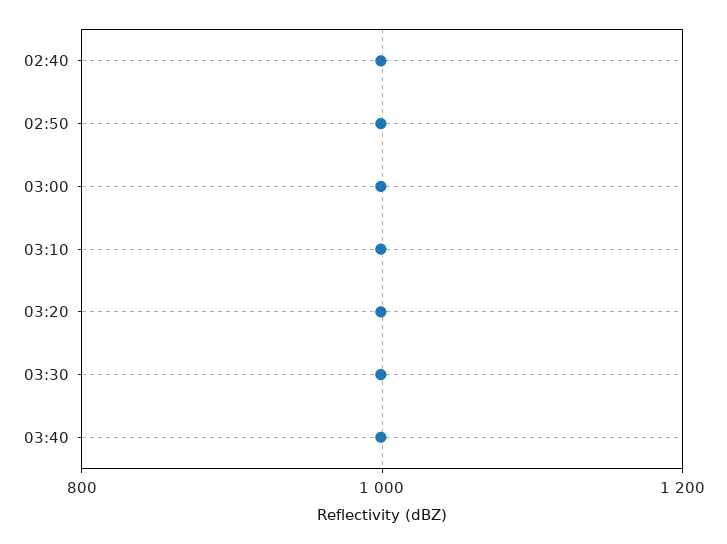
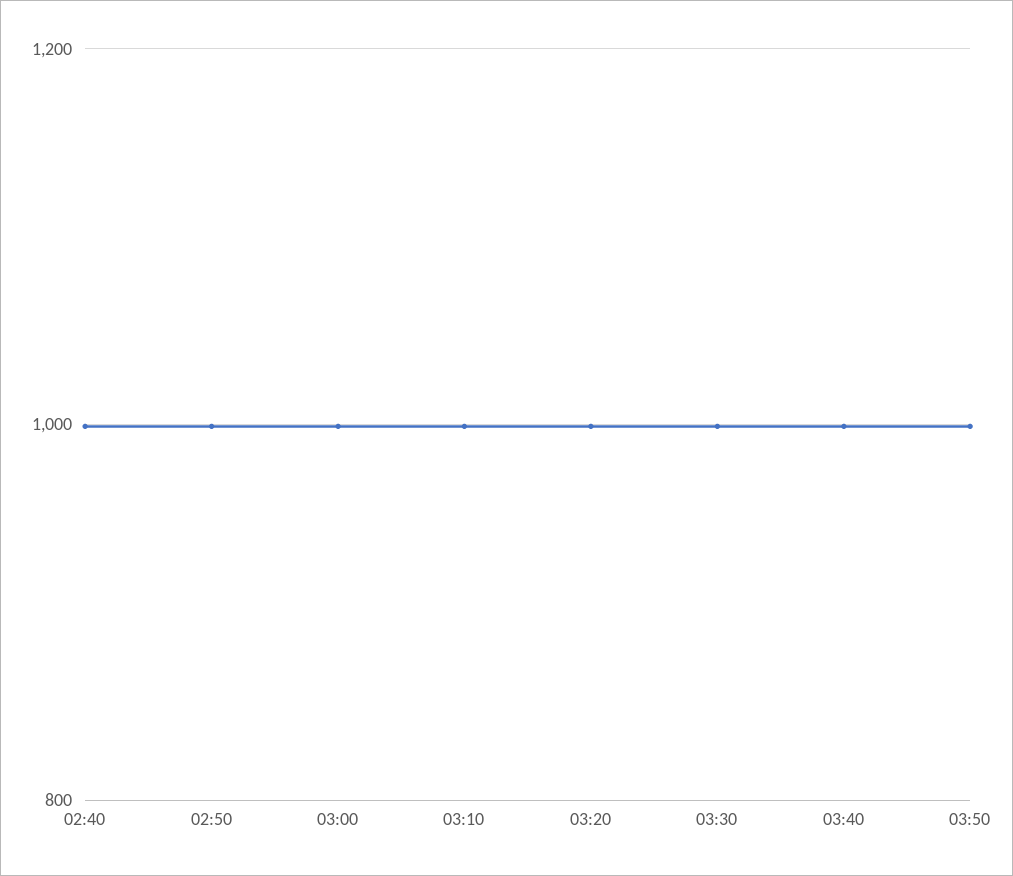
03:50: none -> 1000

